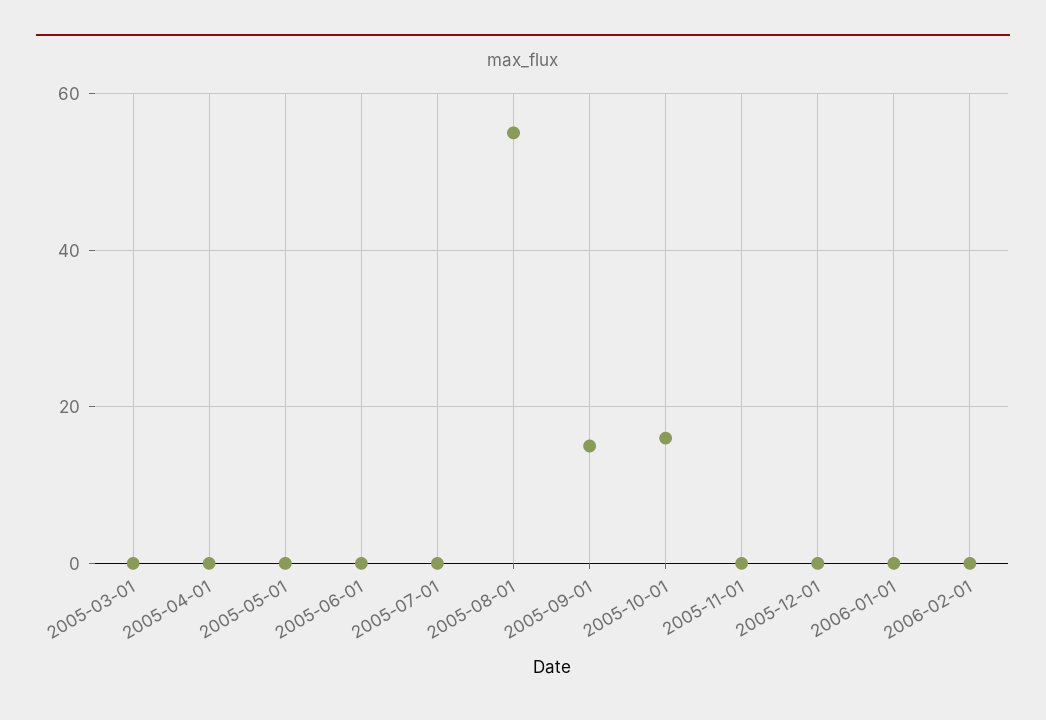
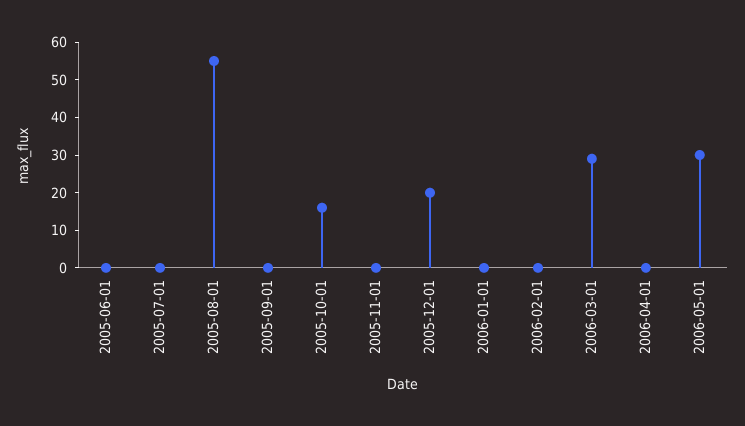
2005-03-01: 0 -> none
2005-04-01: 0 -> none
2005-05-01: 0 -> none
2005-09-01: 15 -> 0
2005-12-01: 0 -> 20
2006-03-01: none -> 30
2006-04-01: none -> 0
2006-05-01: none -> 30

